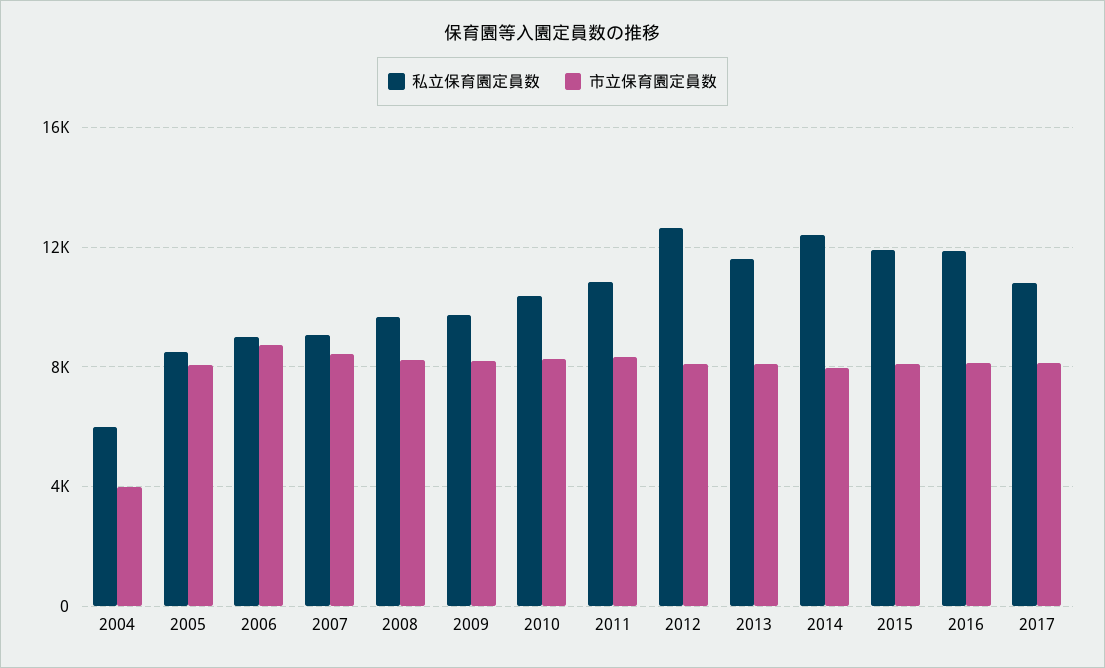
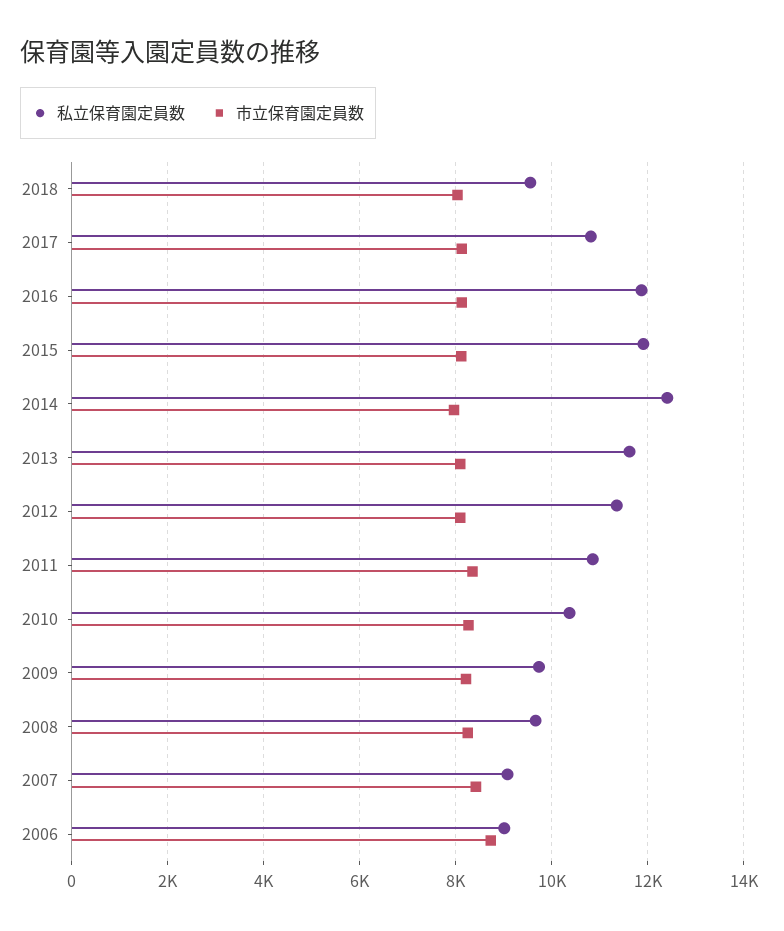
私立保育園定員数, 2004: 6000 -> none
市立保育園定員数, 2004: 4000 -> none
私立保育園定員数, 2005: 8500 -> none
市立保育園定員数, 2005: 8000 -> none
私立保育園定員数, 2012: 12500 -> 11400
私立保育園定員数, 2018: none -> 9600
市立保育園定員数, 2018: none -> 8000

